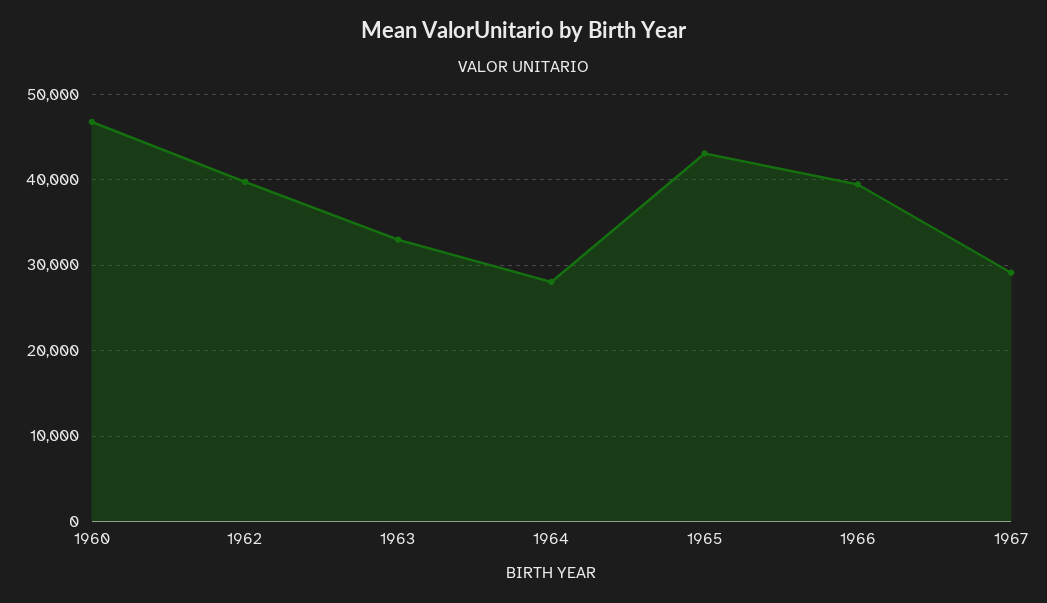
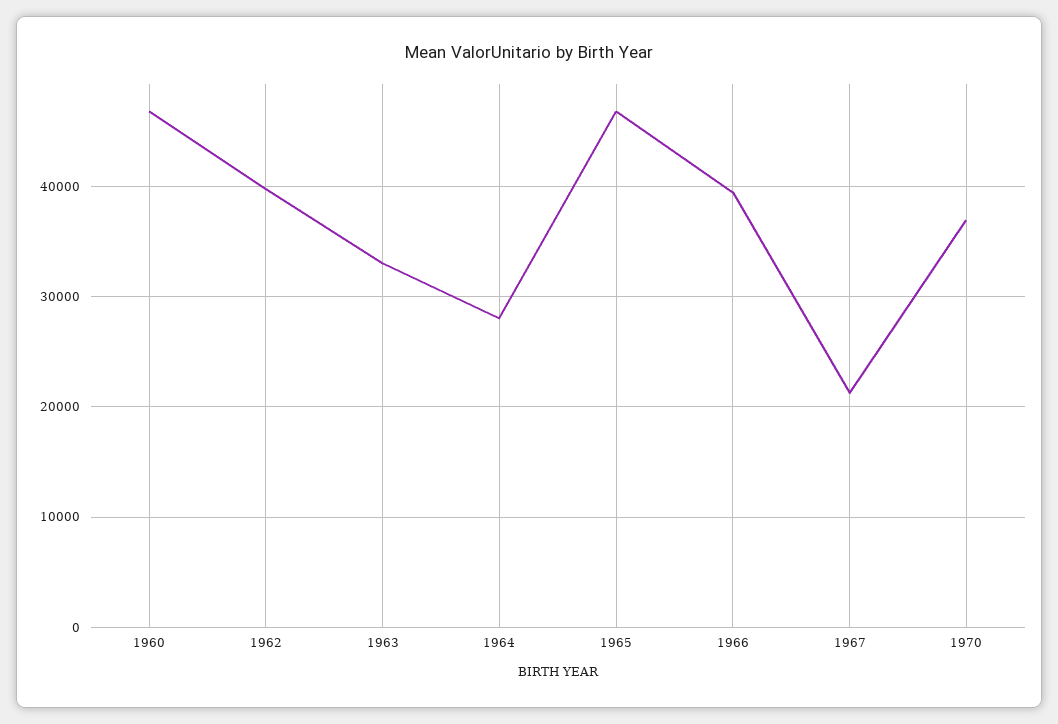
1965: 43000 -> 47000
1967: 29000 -> 21000
1970: none -> 37000

